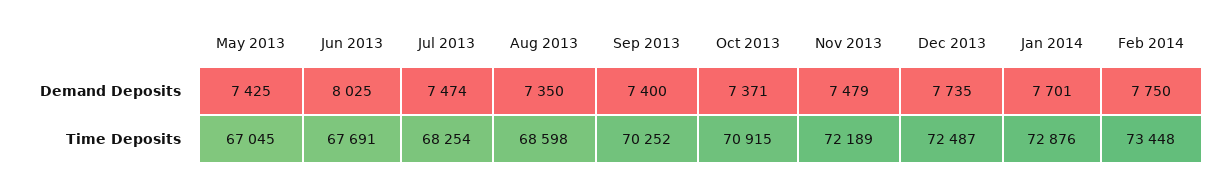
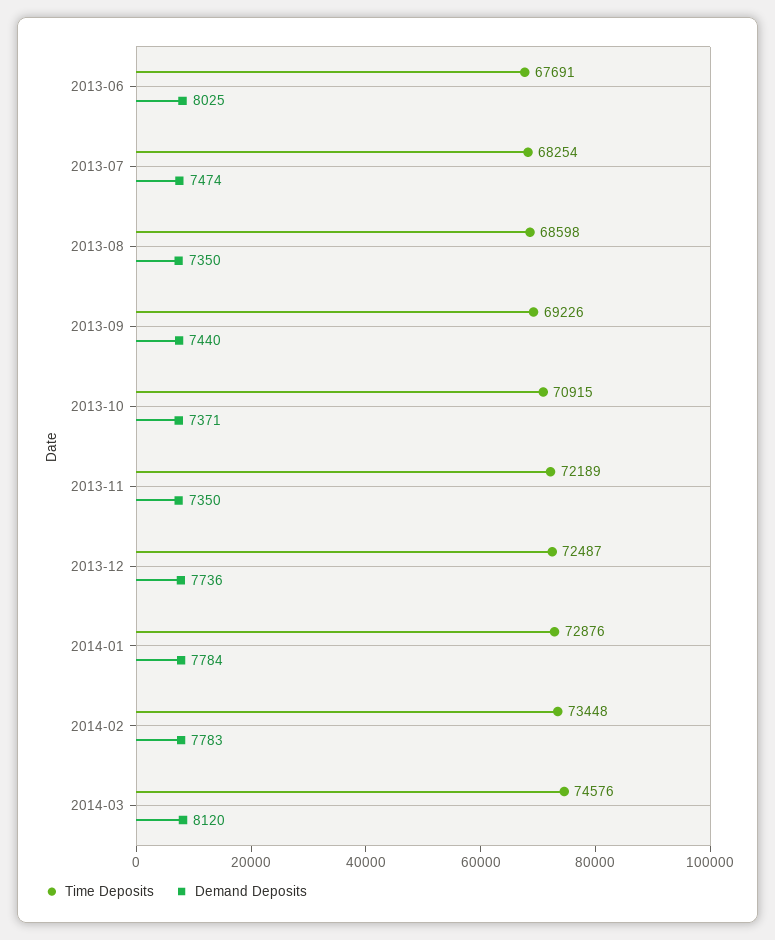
Demand Deposits, May 2013: 7425 -> none
Demand Deposits, Sep 2013: 7400 -> 7440
Demand Deposits, Nov 2013: 7479 -> 7350
Demand Deposits, Dec 2013: 7735 -> 7736
Demand Deposits, Jan 2014: 7701 -> 7784
Demand Deposits, Feb 2014: 7750 -> 7783
Time Deposits, May 2013: 67045 -> none
Time Deposits, Sep 2013: 70252 -> 69226
Time Deposits, 2014-03: none -> 74576
Demand Deposits, 2014-03: none -> 8120

